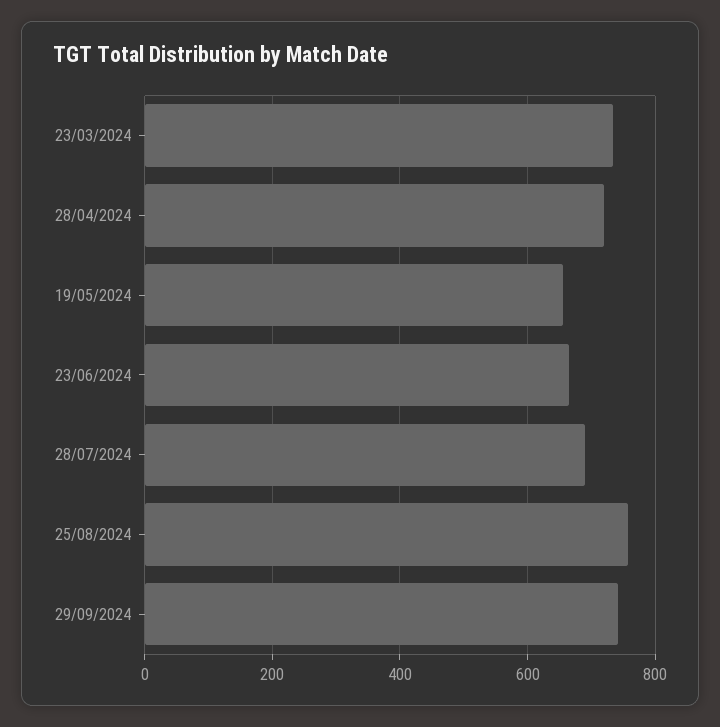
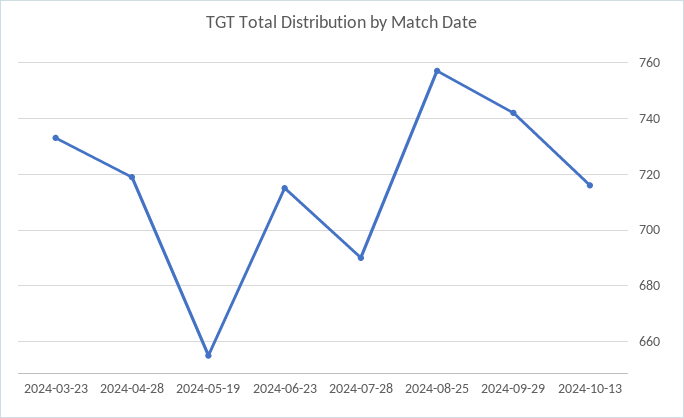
23/06/2024: 660 -> 715
2024-10-13: none -> 715

